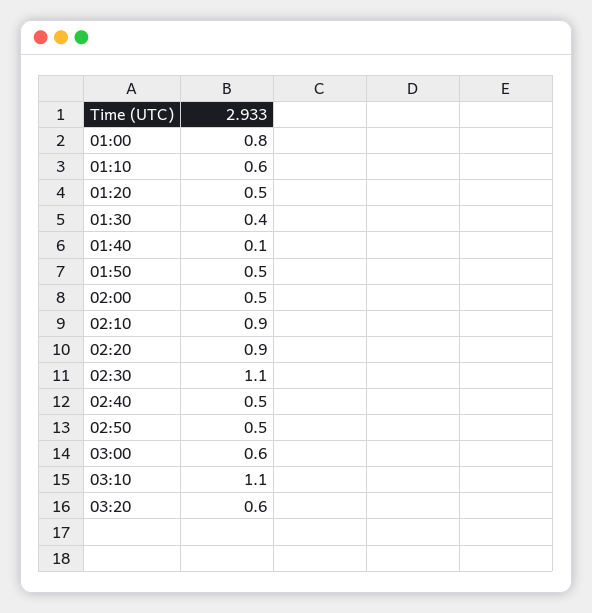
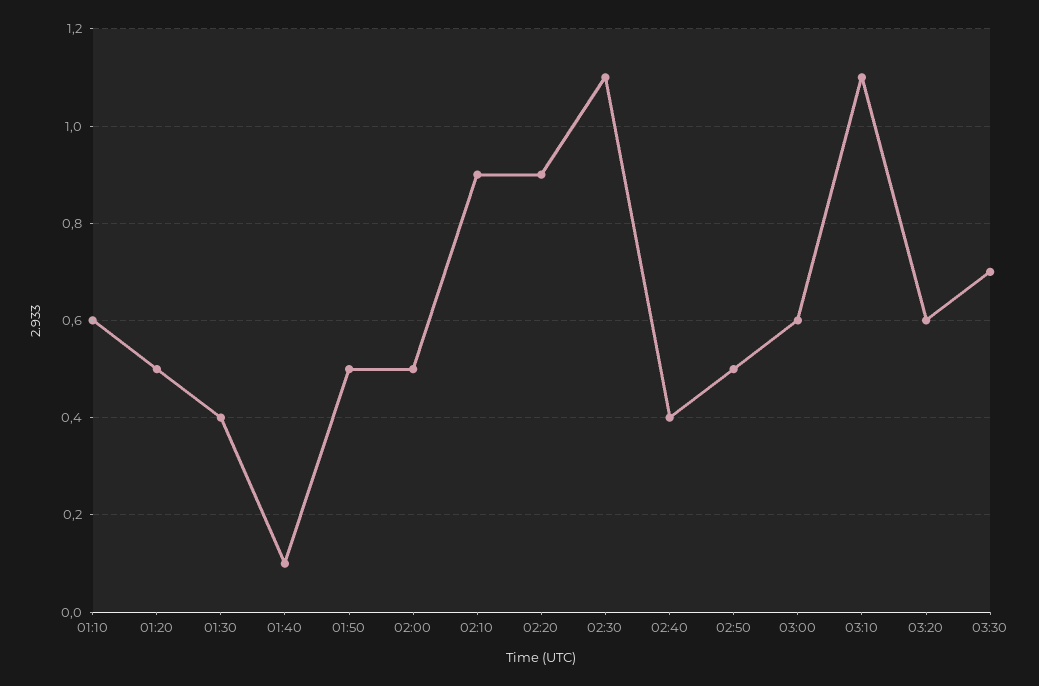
01:00: 0.8 -> none
02:40: 0.5 -> 0.4
03:30: none -> 0.7

